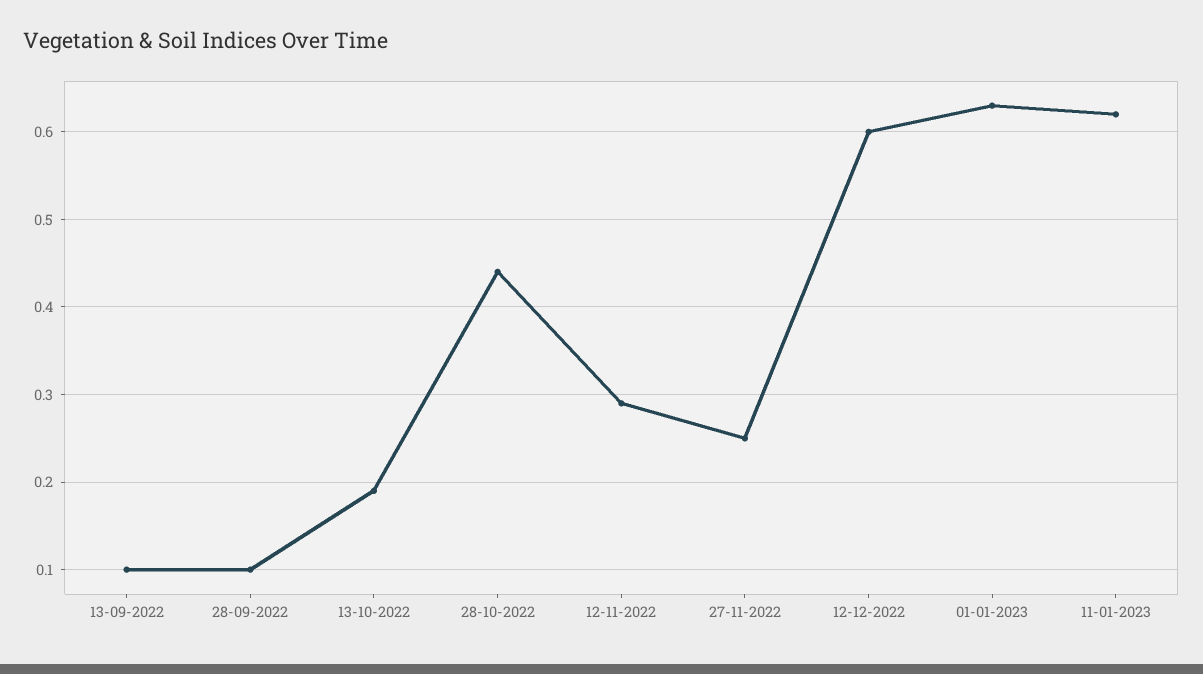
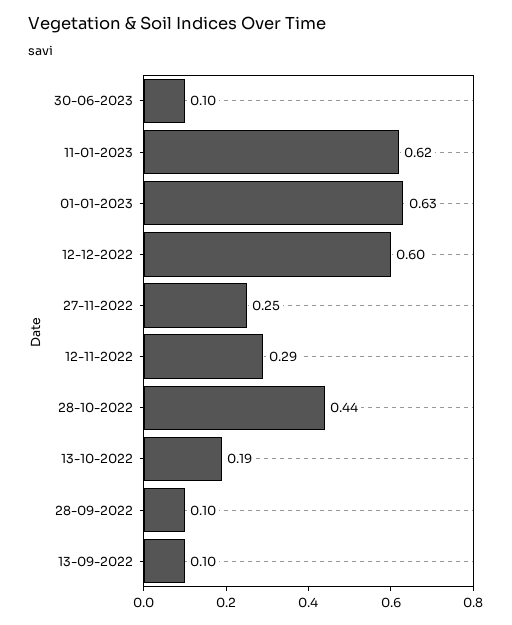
30-06-2023: none -> 0.1

